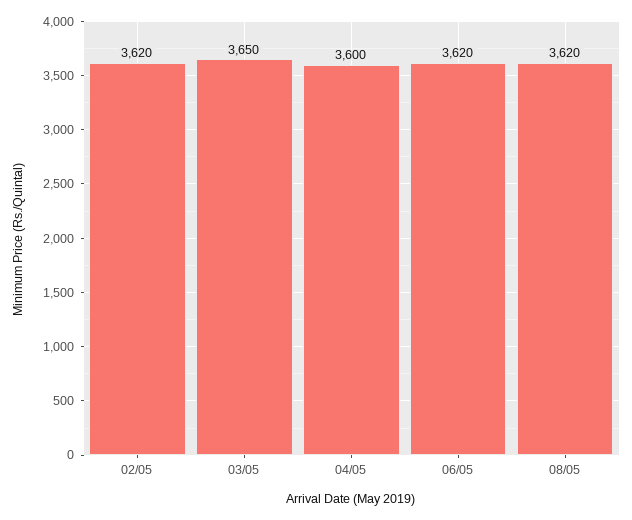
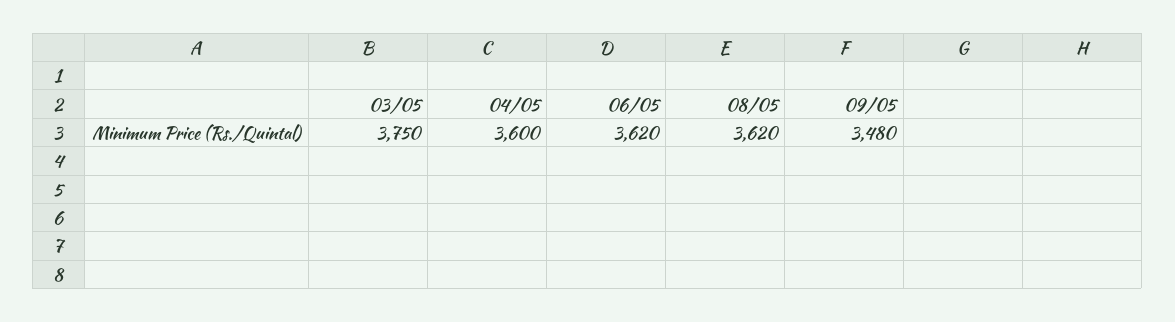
02/05: 3620 -> none
03/05: 3650 -> 3750
09/05: none -> 3480

